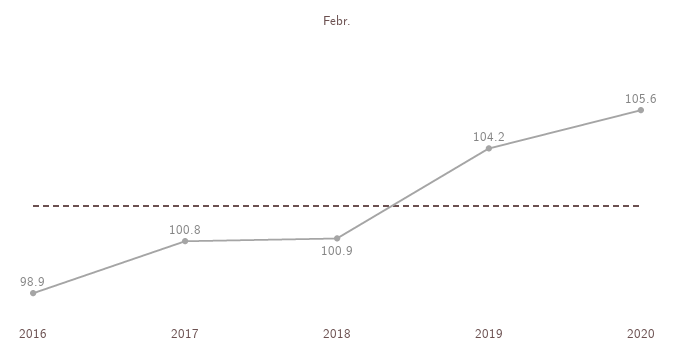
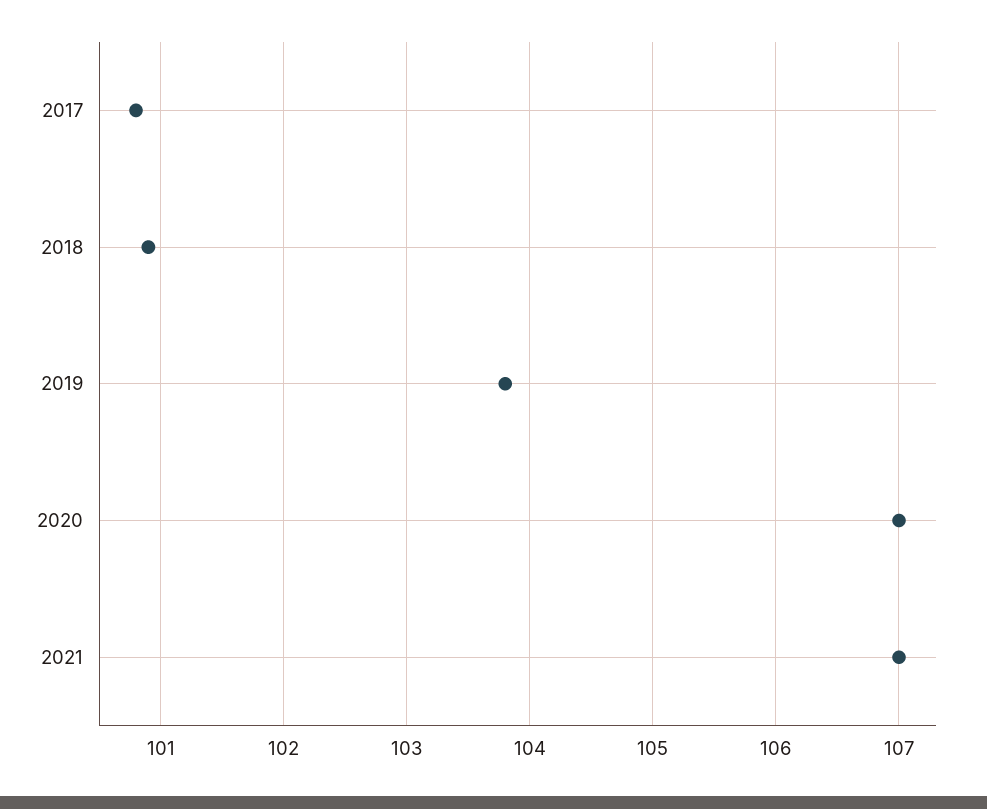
2016: 98.9 -> none
2019: 104.2 -> 103.8
2020: 105.6 -> 107
2021: none -> 107

